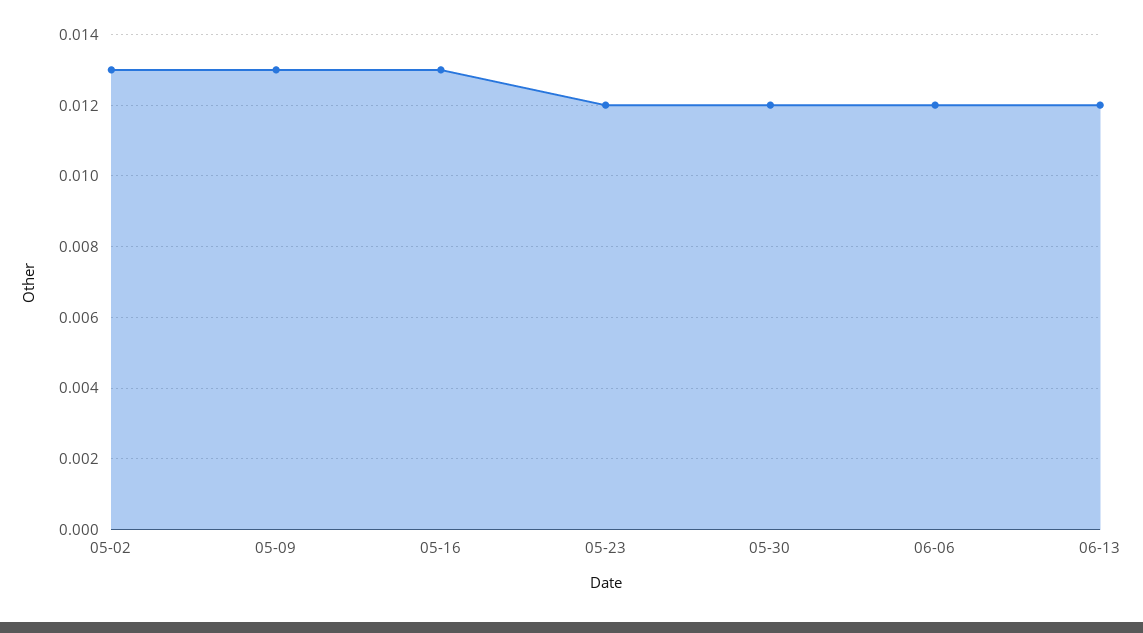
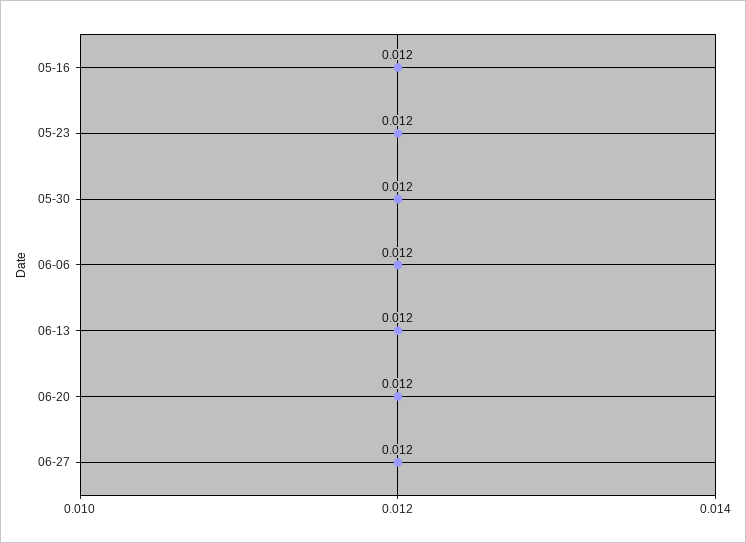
05-02: 0.013 -> none
05-09: 0.013 -> none
05-16: 0.013 -> 0.012
06-20: none -> 0.012
06-27: none -> 0.012

